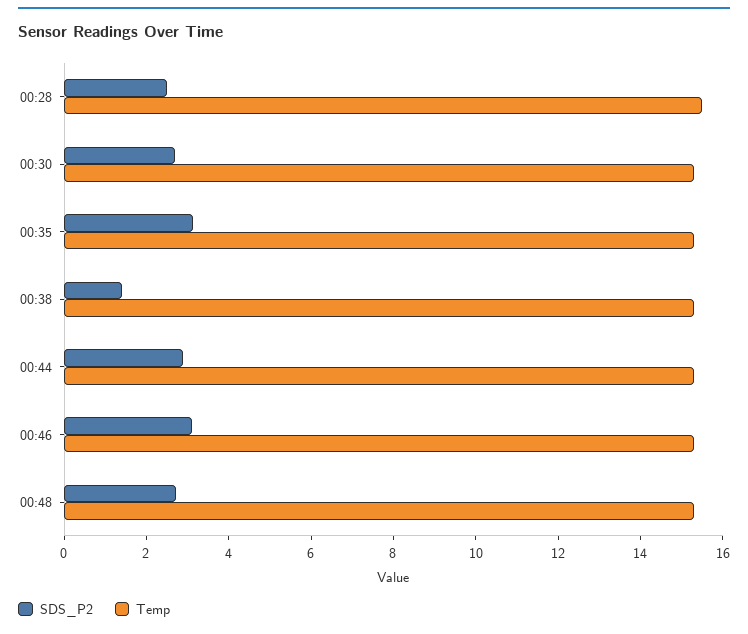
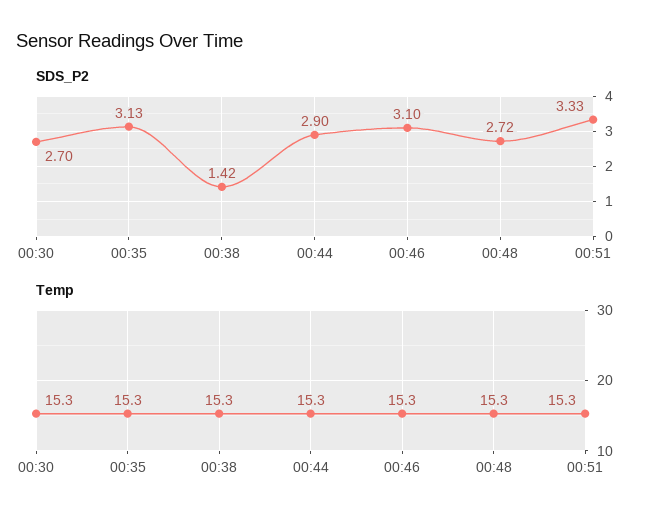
SDS_P2, 00:28: 2.5 -> none
Temp, 00:28: 15.5 -> none
SDS_P2, 00:51: none -> 3.33
Temp, 00:51: none -> 15.3

